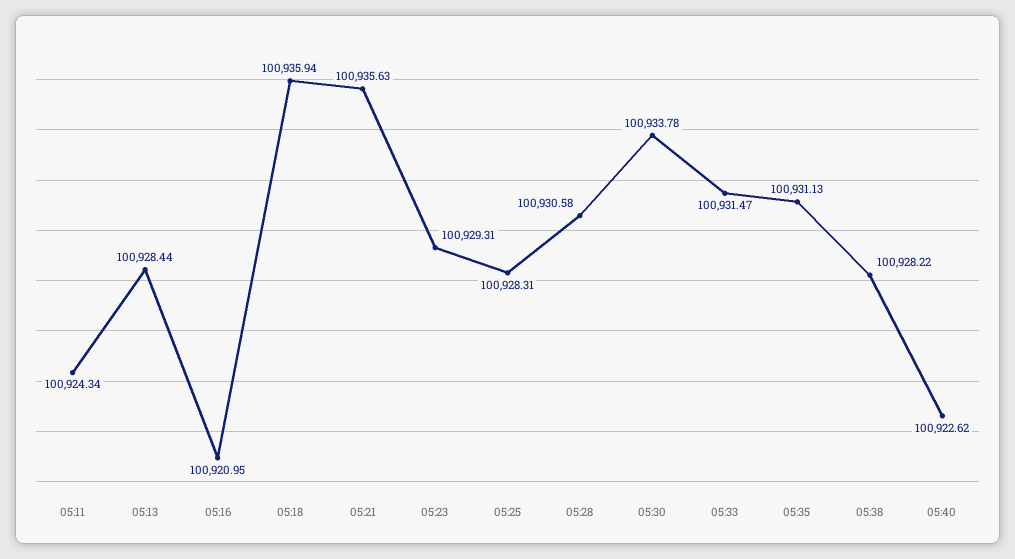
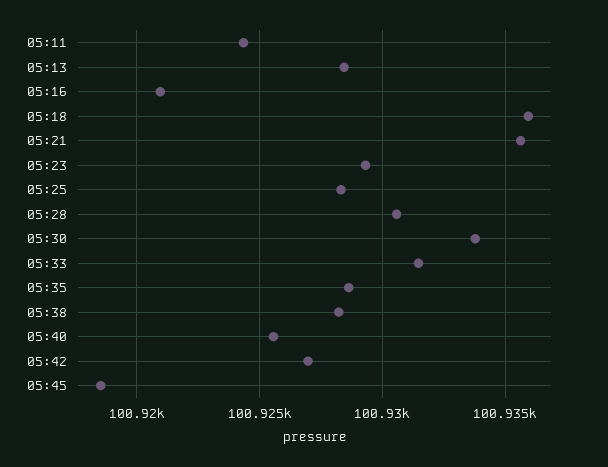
05:35: 100931.13 -> 100928.5
05:40: 100922.62 -> 100925.5
05:42: none -> 100927
05:45: none -> 100918.5

